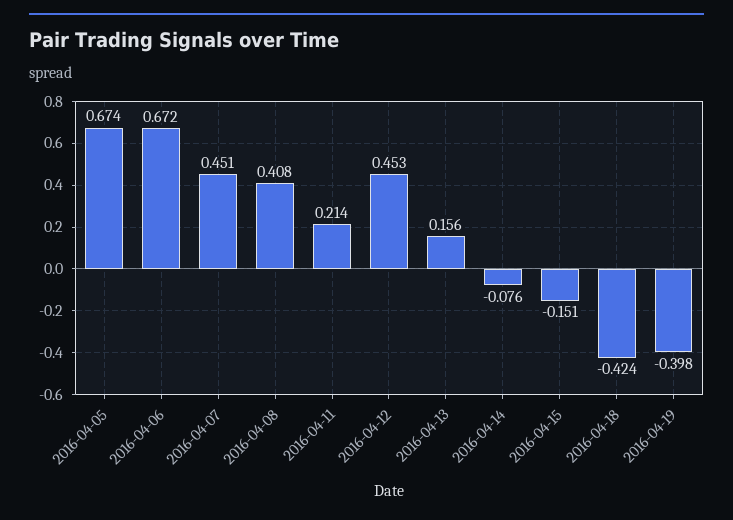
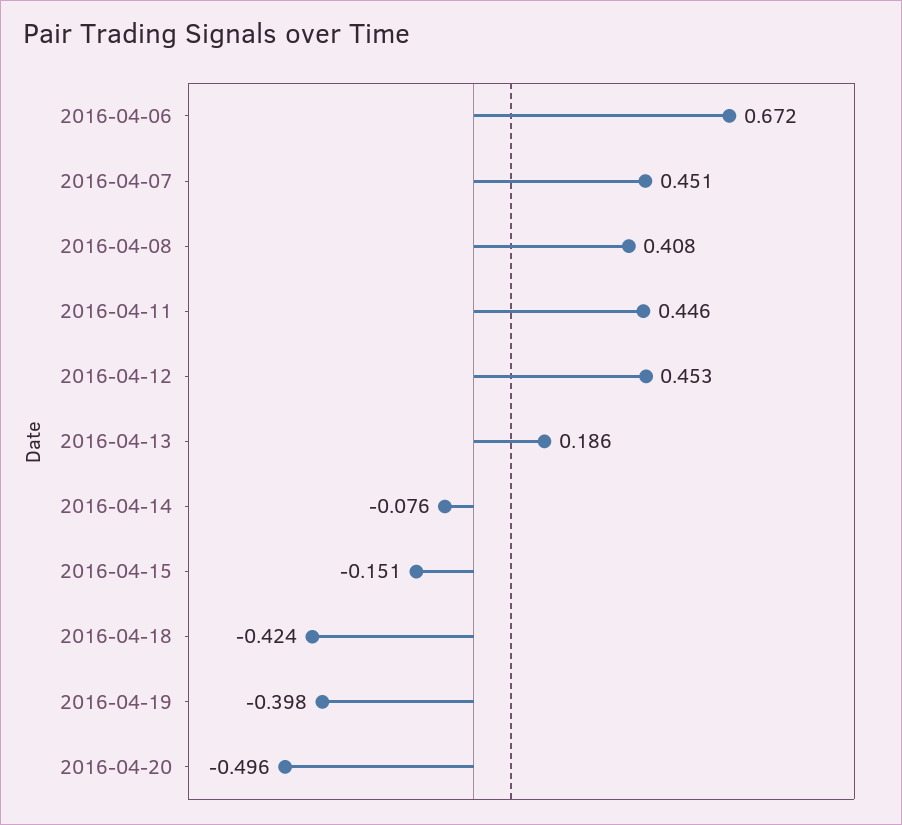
2016-04-05: 0.674 -> none
2016-04-11: 0.214 -> 0.446
2016-04-13: 0.156 -> 0.186
2016-04-20: none -> -0.496

